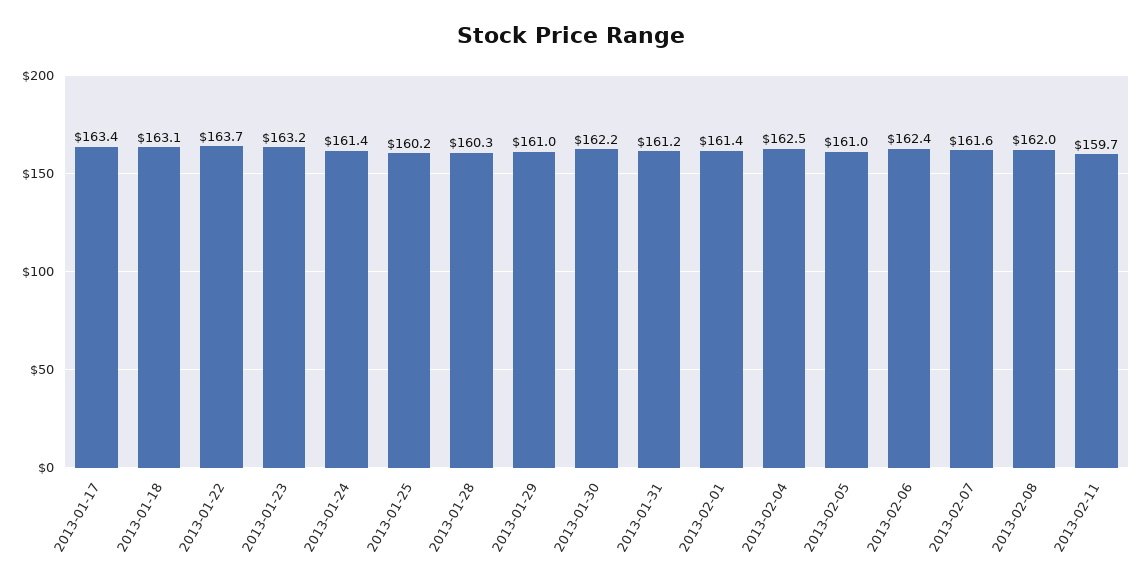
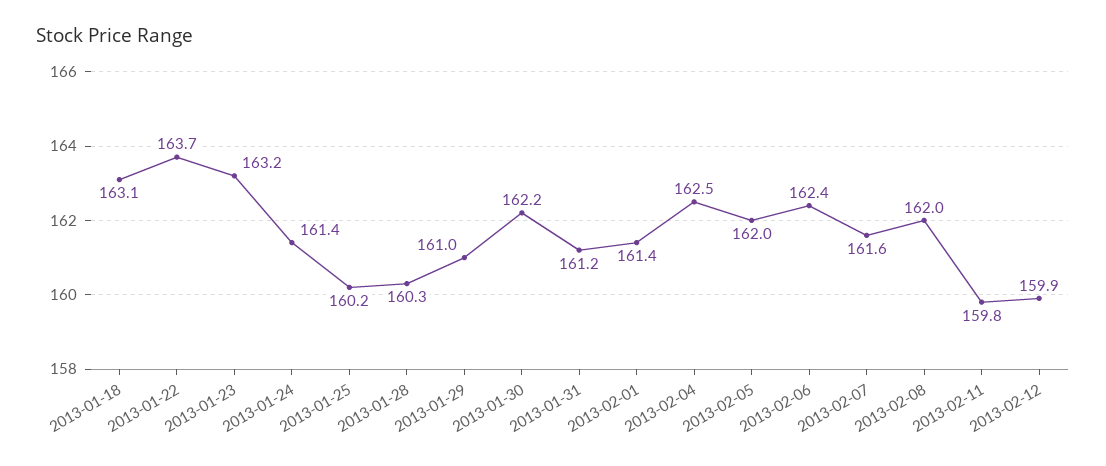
2013-01-17: 163.4 -> none
2013-02-05: 161 -> 162
2013-02-11: 159.7 -> 159.8
2013-02-12: none -> 159.9

